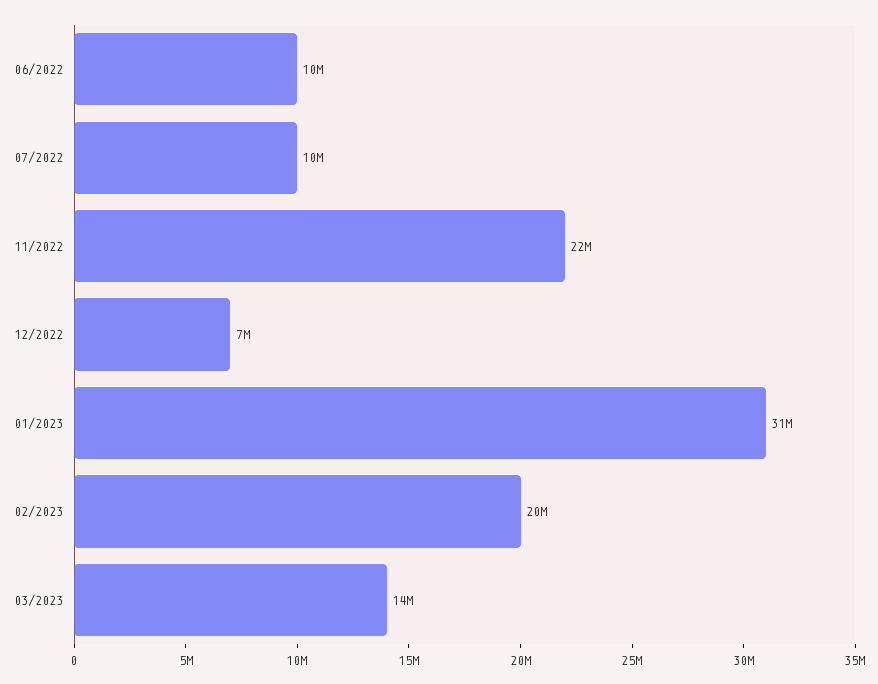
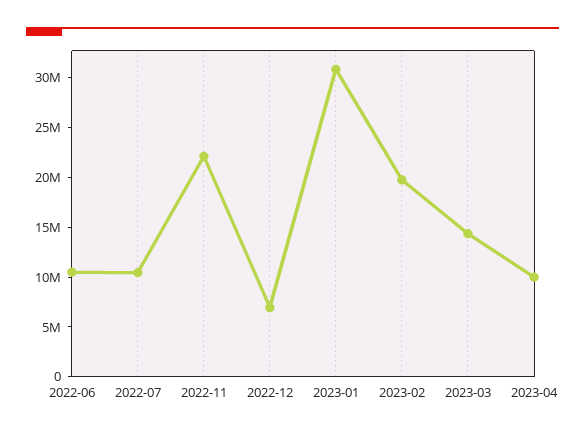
2023-04: none -> 10000000

